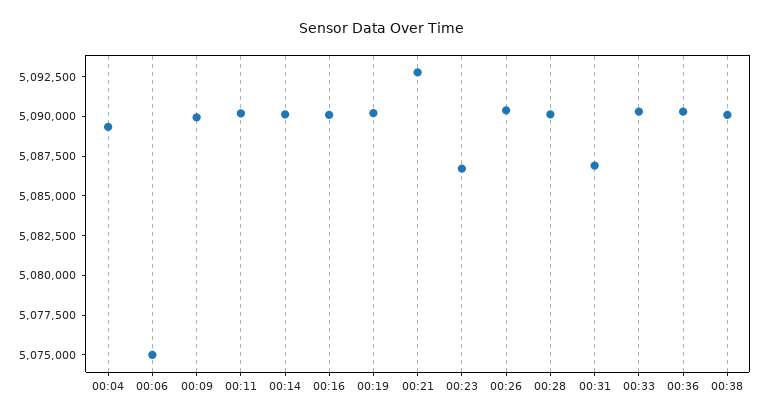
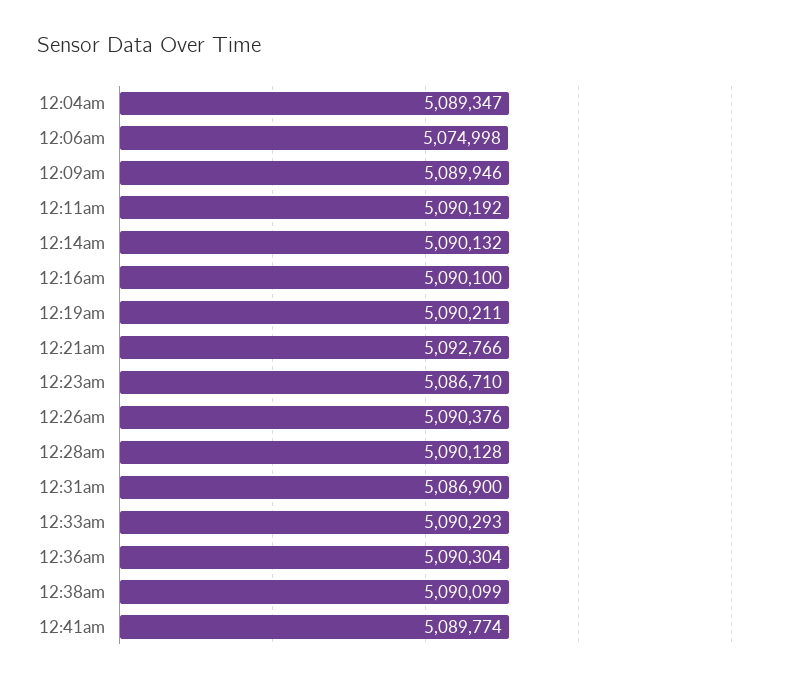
12:41am: none -> 5089774

